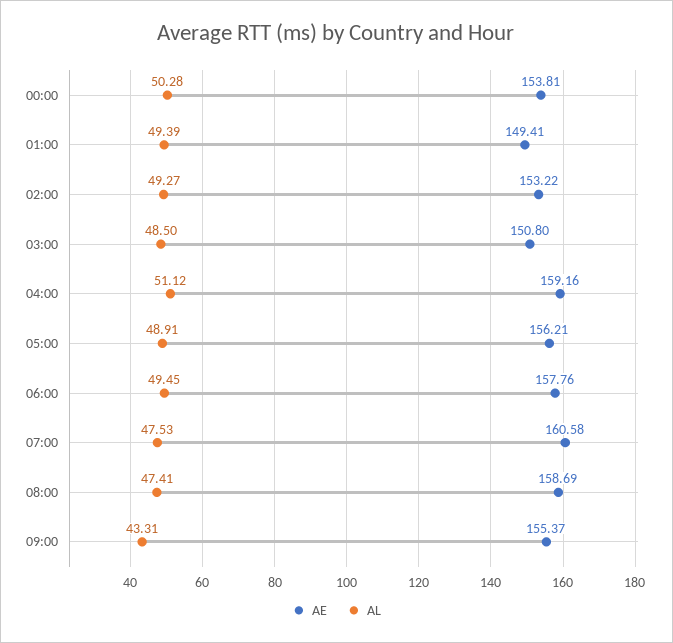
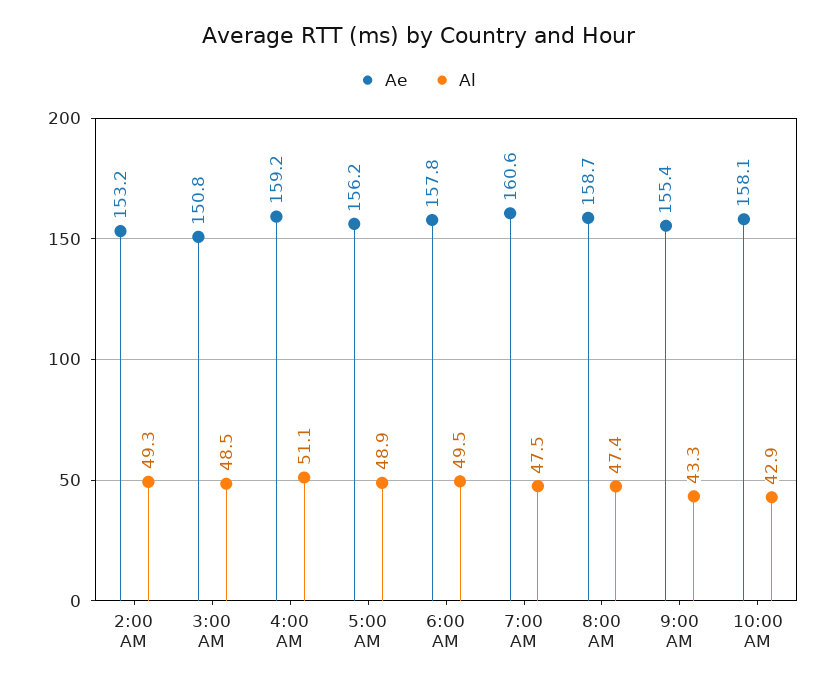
AE, 00:00: 153.81 -> none
AL, 00:00: 50.28 -> none
AE, 01:00: 149.41 -> none
AL, 01:00: 49.39 -> none
AE, 10:00 AM: none -> 158.1
AL, 10:00 AM: none -> 42.9

